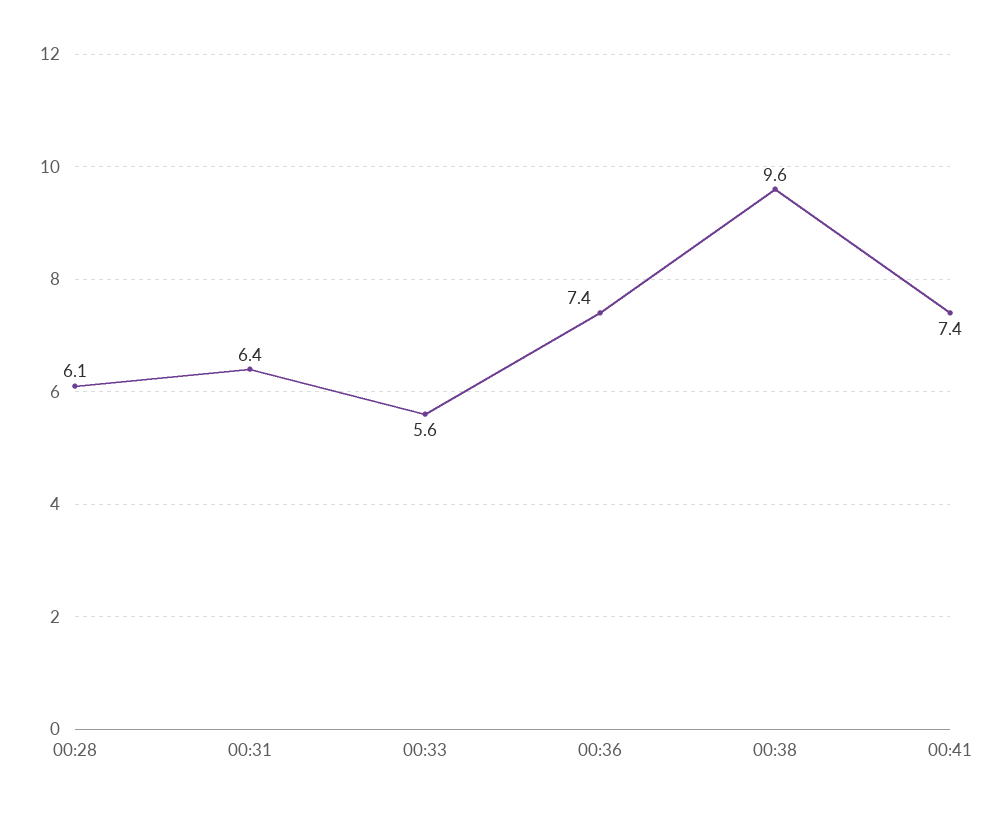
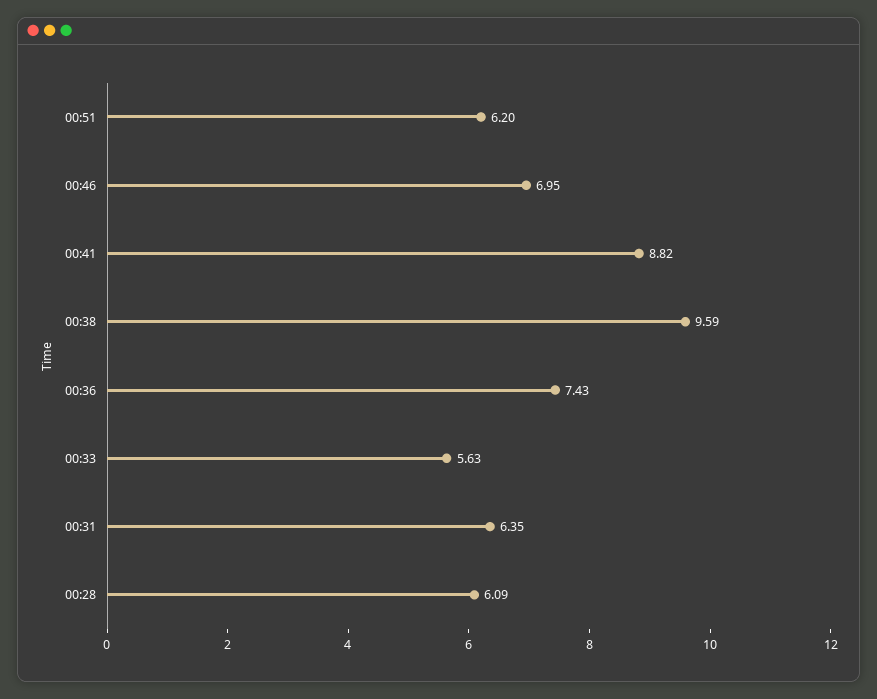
00:41: 7.4 -> 8.82
00:51: none -> 6.2
00:46: none -> 6.95

